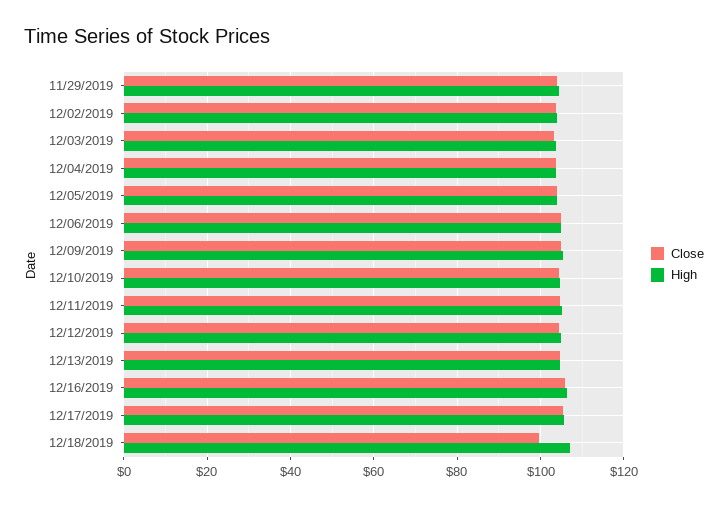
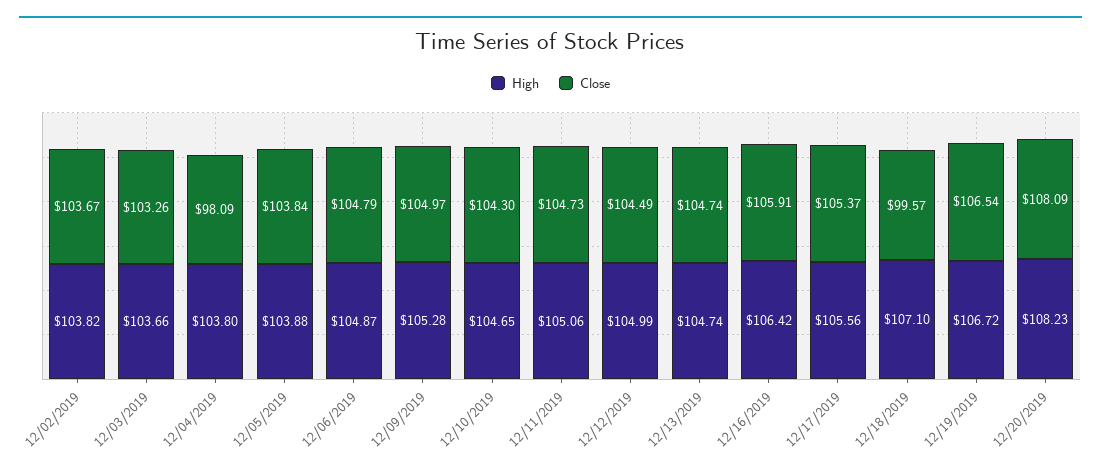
Close, 11/29/2019: 104 -> none
High, 11/29/2019: 104 -> none
Close, 12/04/2019: 104 -> 98.09
High, 12/19/2019: none -> 106.72
Close, 12/19/2019: none -> 106.54
High, 12/20/2019: none -> 108.23
Close, 12/20/2019: none -> 108.09

